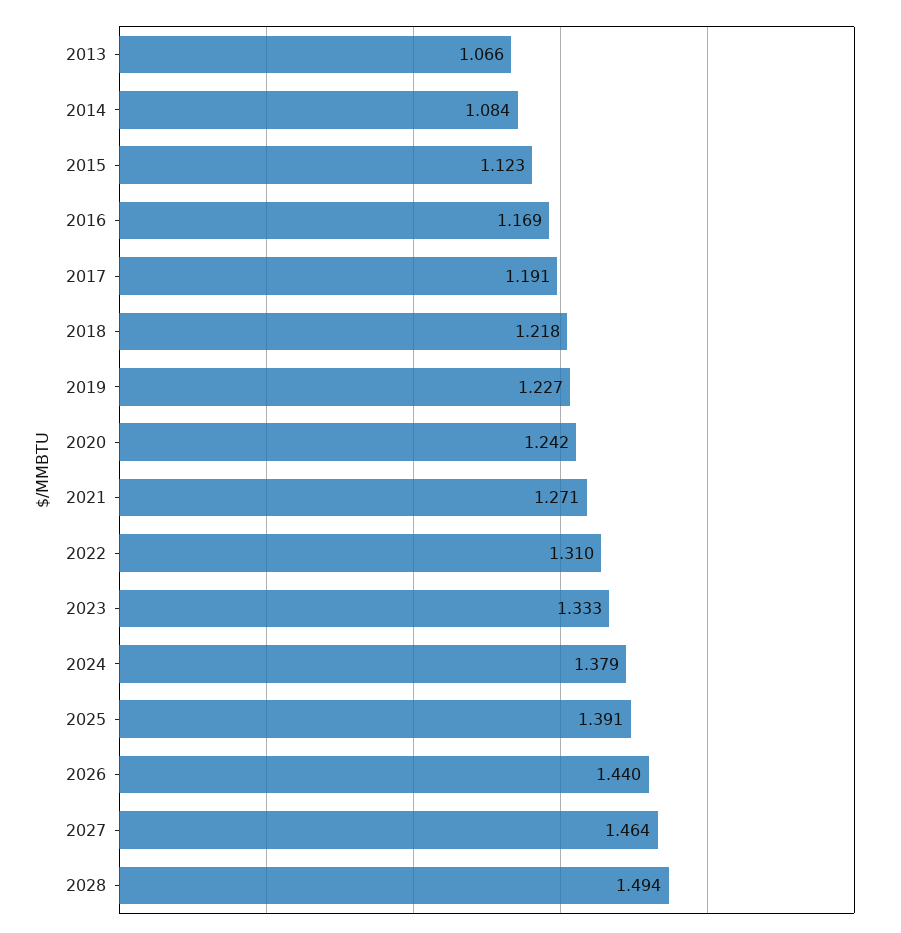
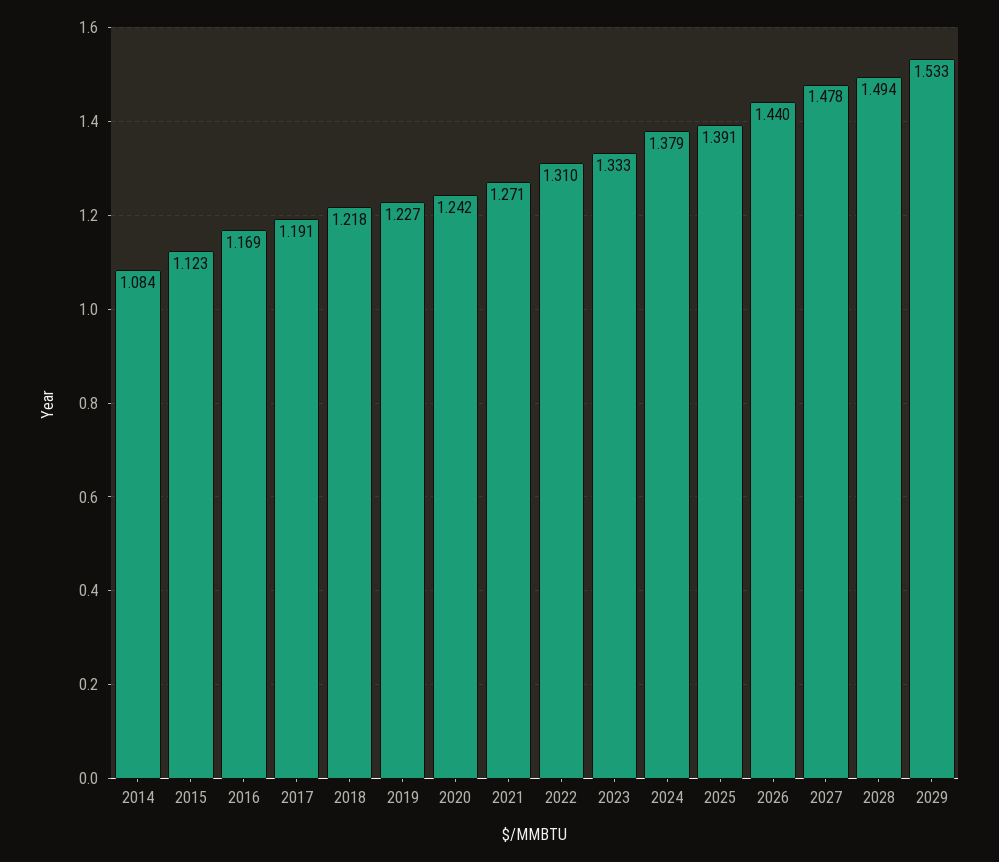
2013: 1.066 -> none
2027: 1.464 -> 1.478
2029: none -> 1.533

